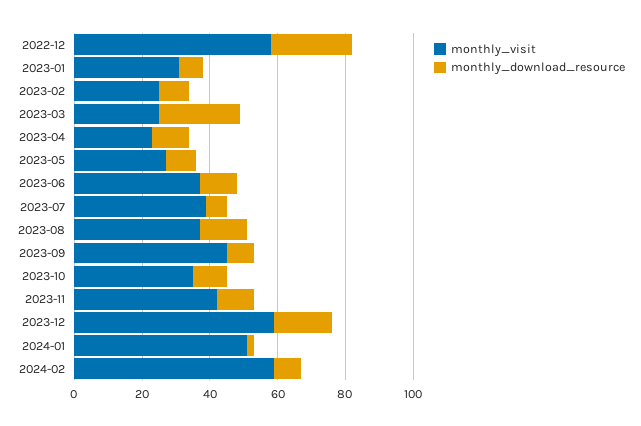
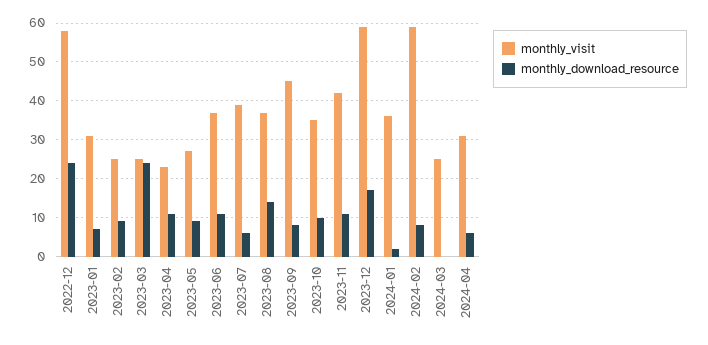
monthly_visit, 2024-01: 50 -> 35
monthly_visit, 2024-03: none -> 25
monthly_download_resource, 2024-03: none -> 0
monthly_visit, 2024-04: none -> 30
monthly_download_resource, 2024-04: none -> 5

